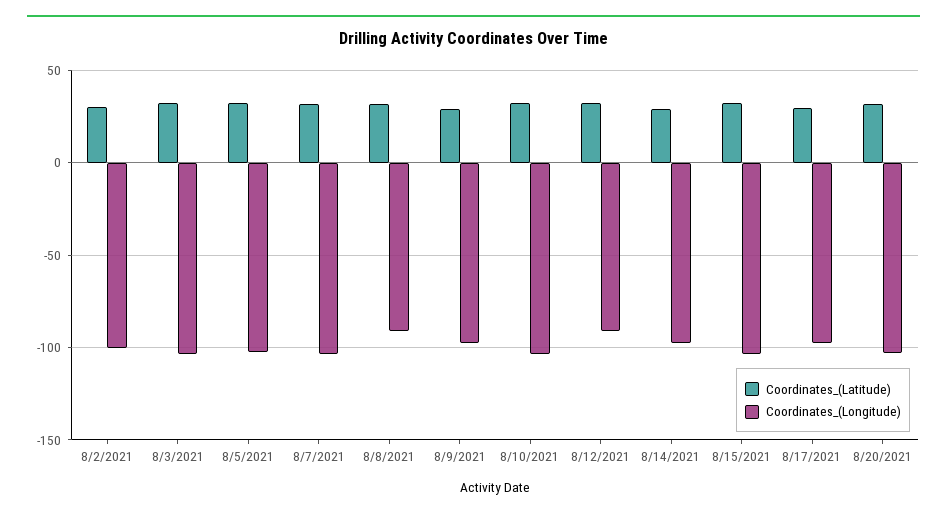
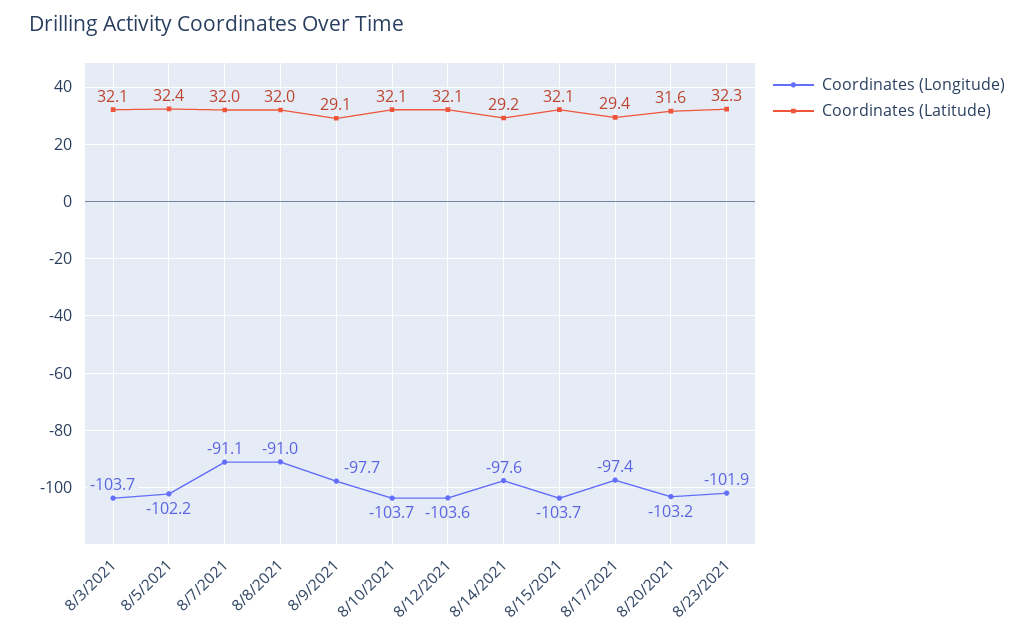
Coordinates_(Latitude), 8/2/2021: 30 -> none
Coordinates_(Longitude), 8/2/2021: -100 -> none
Coordinates_(Longitude), 8/7/2021: -105 -> -91.1
Coordinates_(Longitude), 8/12/2021: -90 -> -103.6
Coordinates_(Longitude), 8/23/2021: none -> -101.9
Coordinates_(Latitude), 8/23/2021: none -> 32.3

